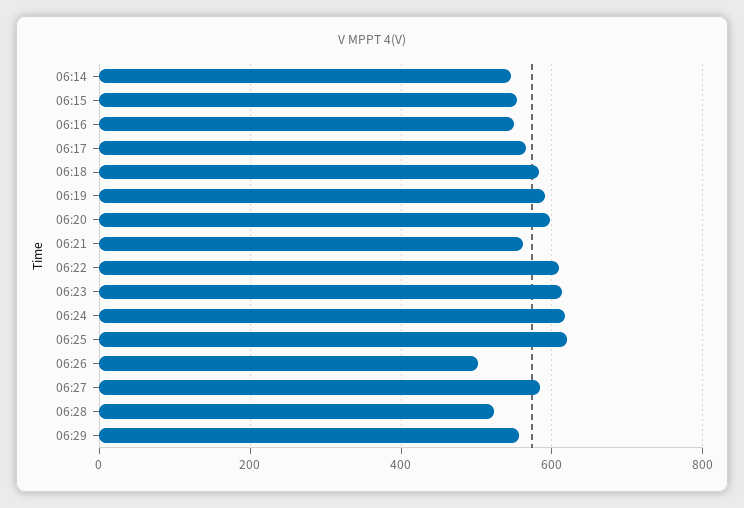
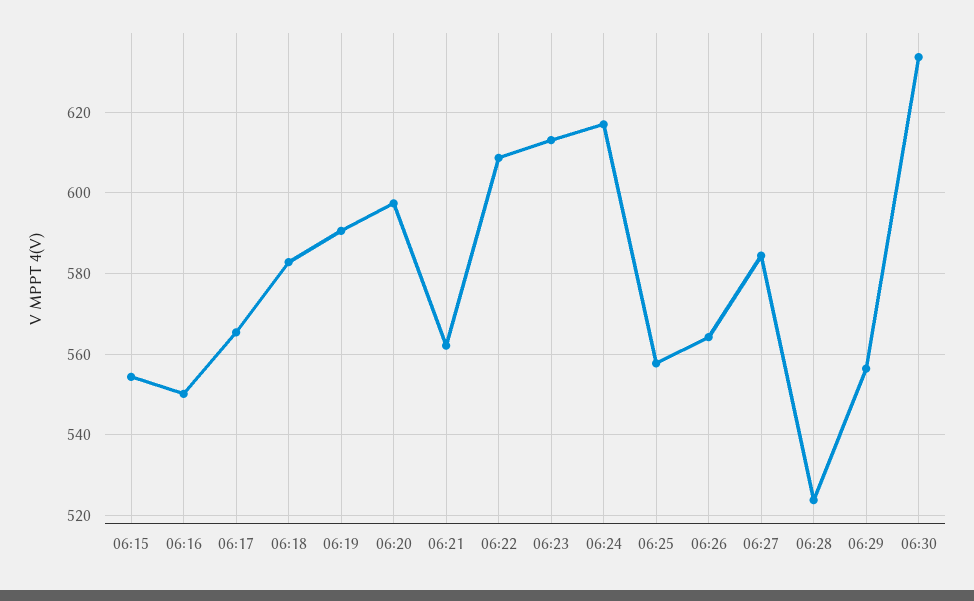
06:14: 540 -> none
06:25: 620 -> 558
06:26: 500 -> 564
06:30: none -> 634

